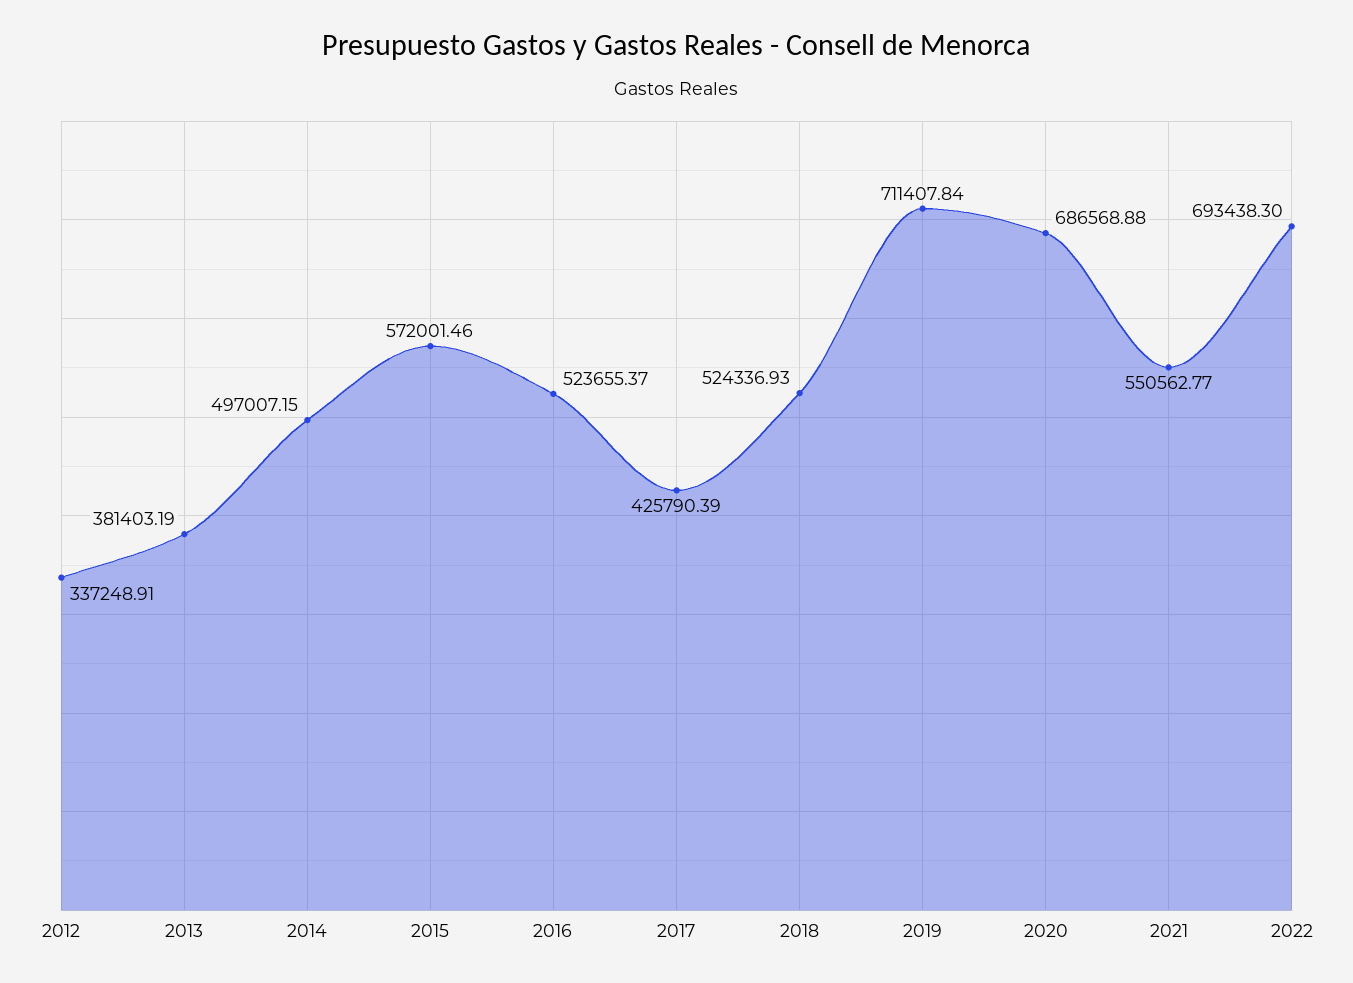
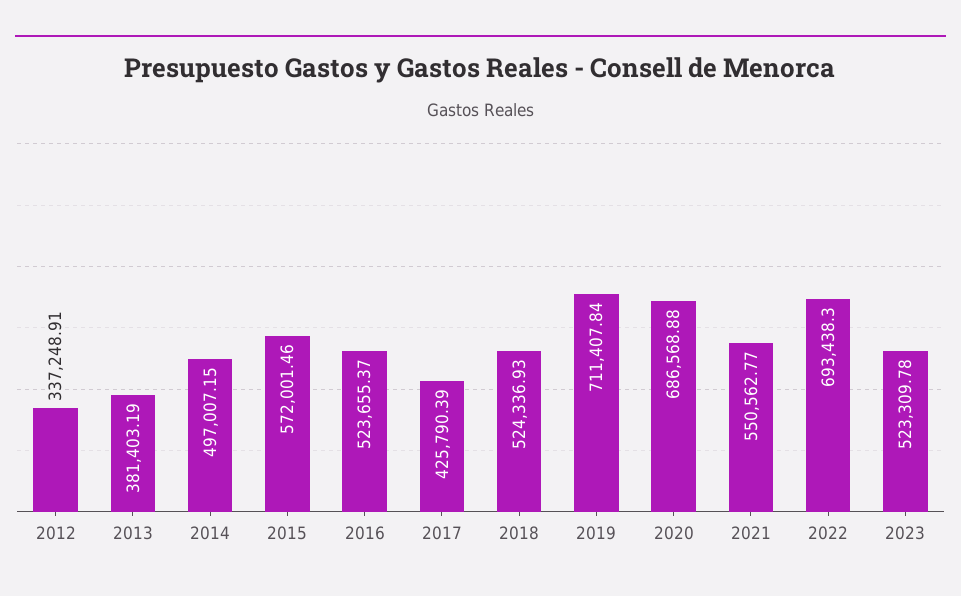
2023: none -> 523309.78

